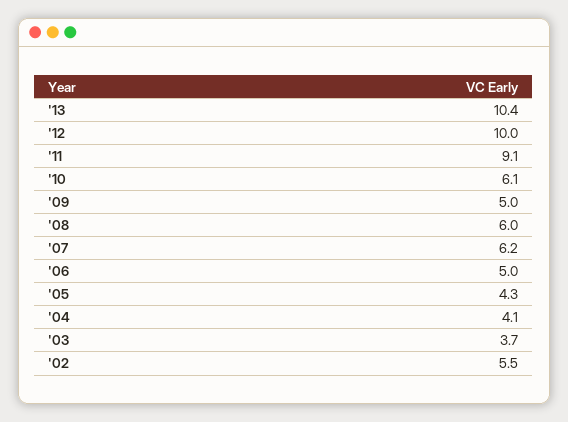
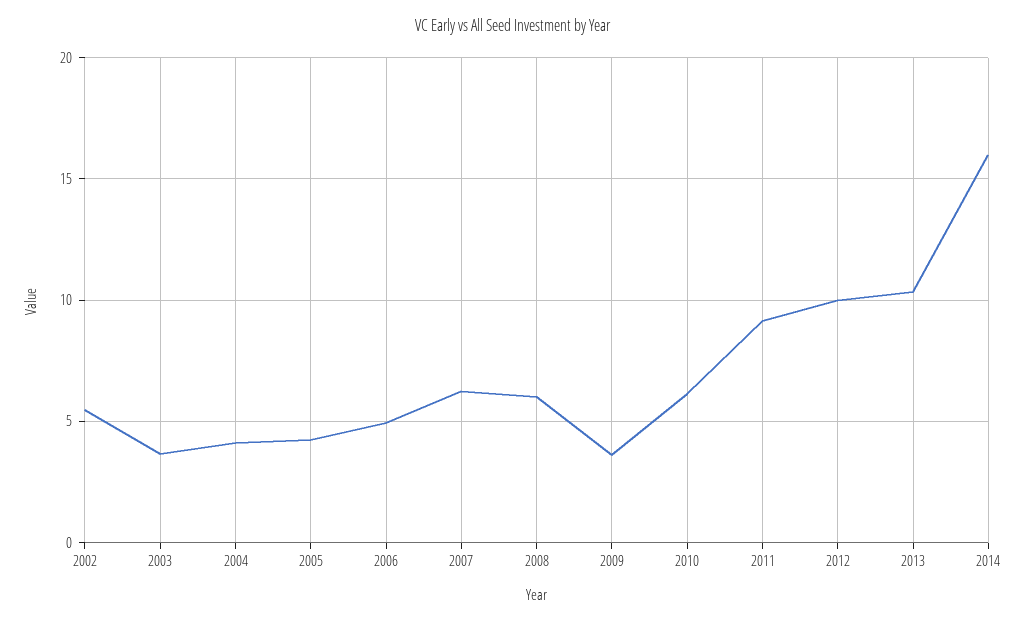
'09: 5 -> 3.5
2014: none -> 16

